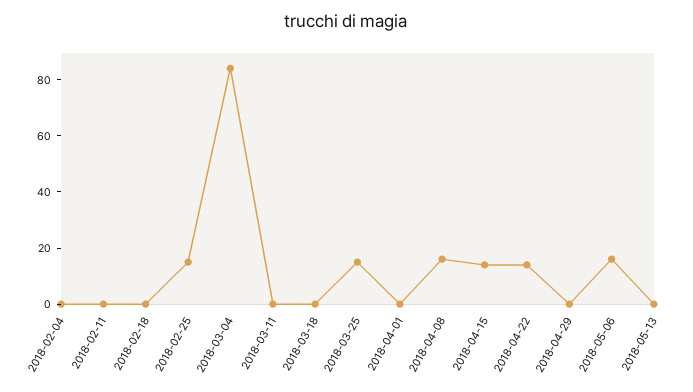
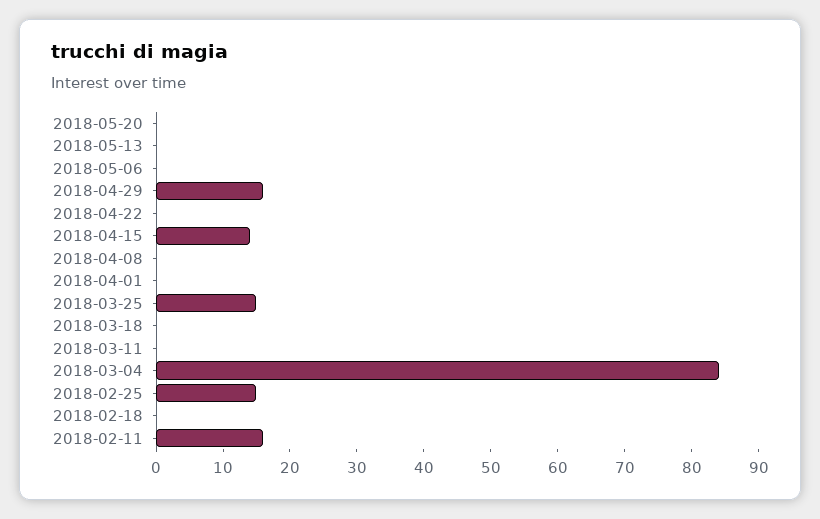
2018-02-04: 0 -> none
2018-02-11: 0 -> 15
2018-04-08: 15 -> 0
2018-04-22: 15 -> 0
2018-04-29: 0 -> 15
2018-05-06: 15 -> 0
2018-05-20: none -> 0

